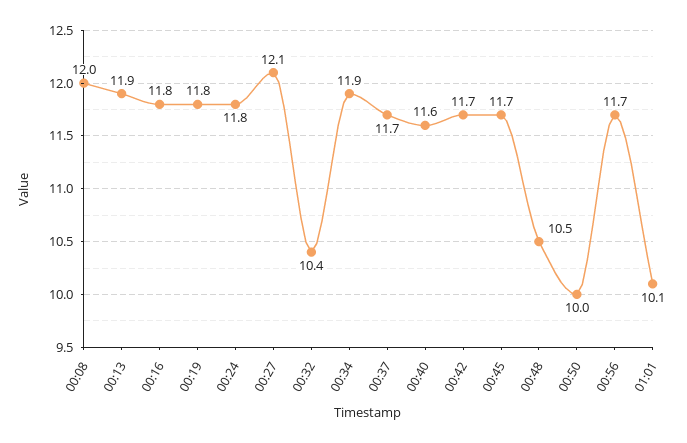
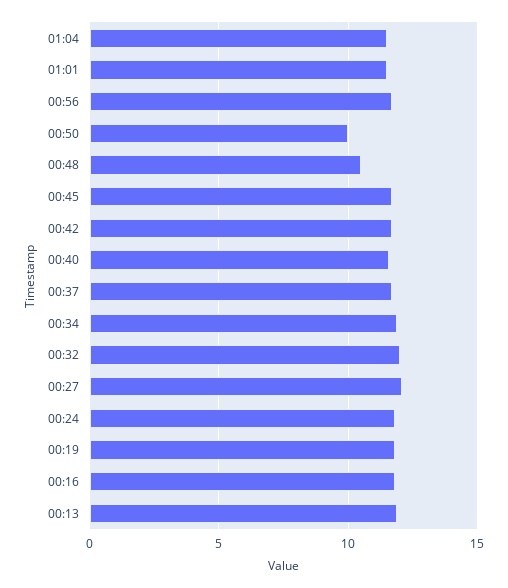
00:08: 12 -> none
00:32: 10.4 -> 12
01:01: 10.1 -> 11.5
01:04: none -> 11.5

